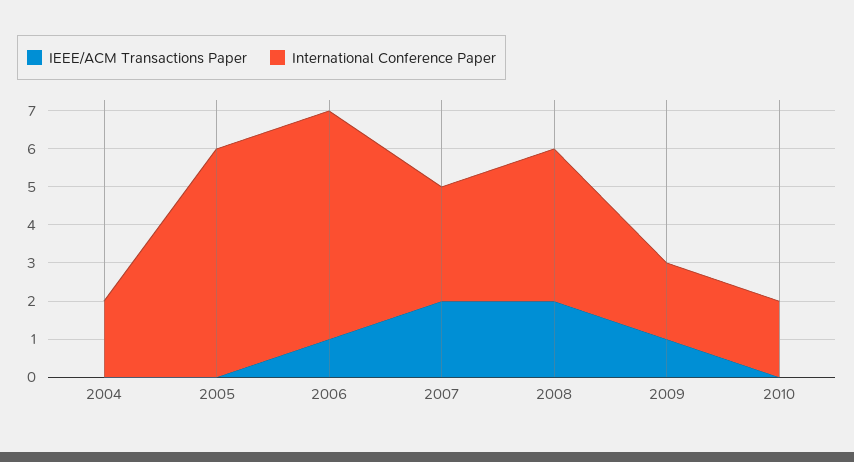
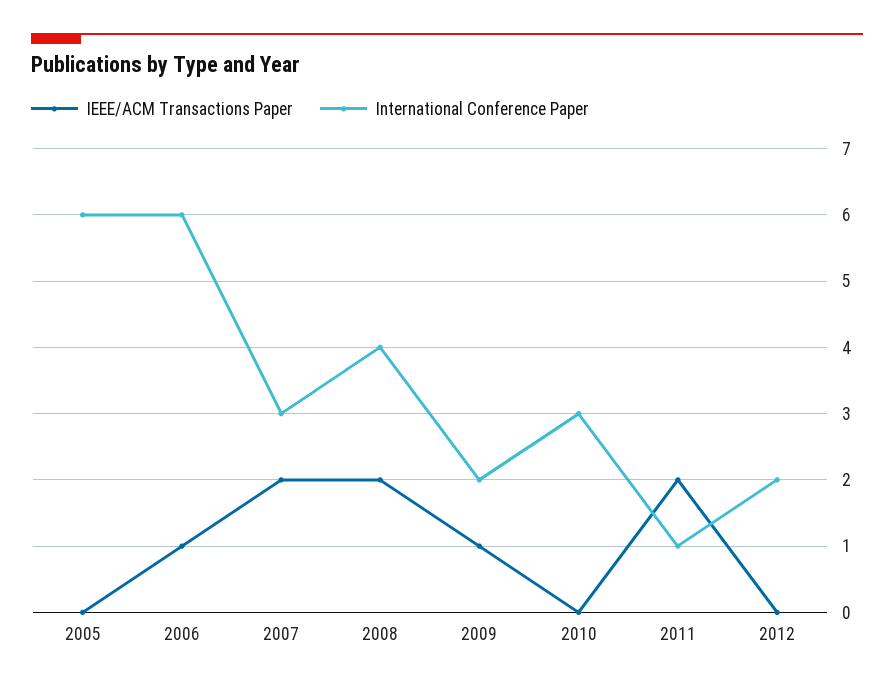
IEEE/ACM Transactions Paper, 2004: 0 -> none
International Conference Paper, 2004: 2 -> none
International Conference Paper, 2010: 2 -> 3
IEEE/ACM Transactions Paper, 2011: none -> 2
International Conference Paper, 2011: none -> 1
IEEE/ACM Transactions Paper, 2012: none -> 0
International Conference Paper, 2012: none -> 2

